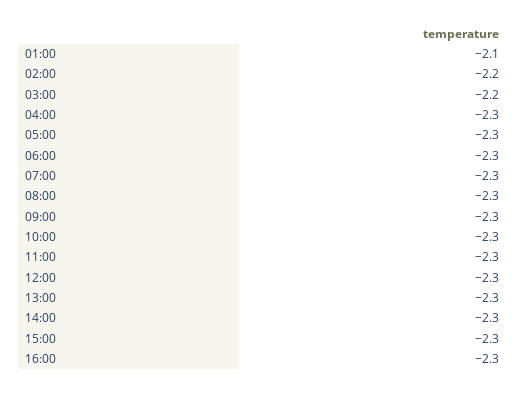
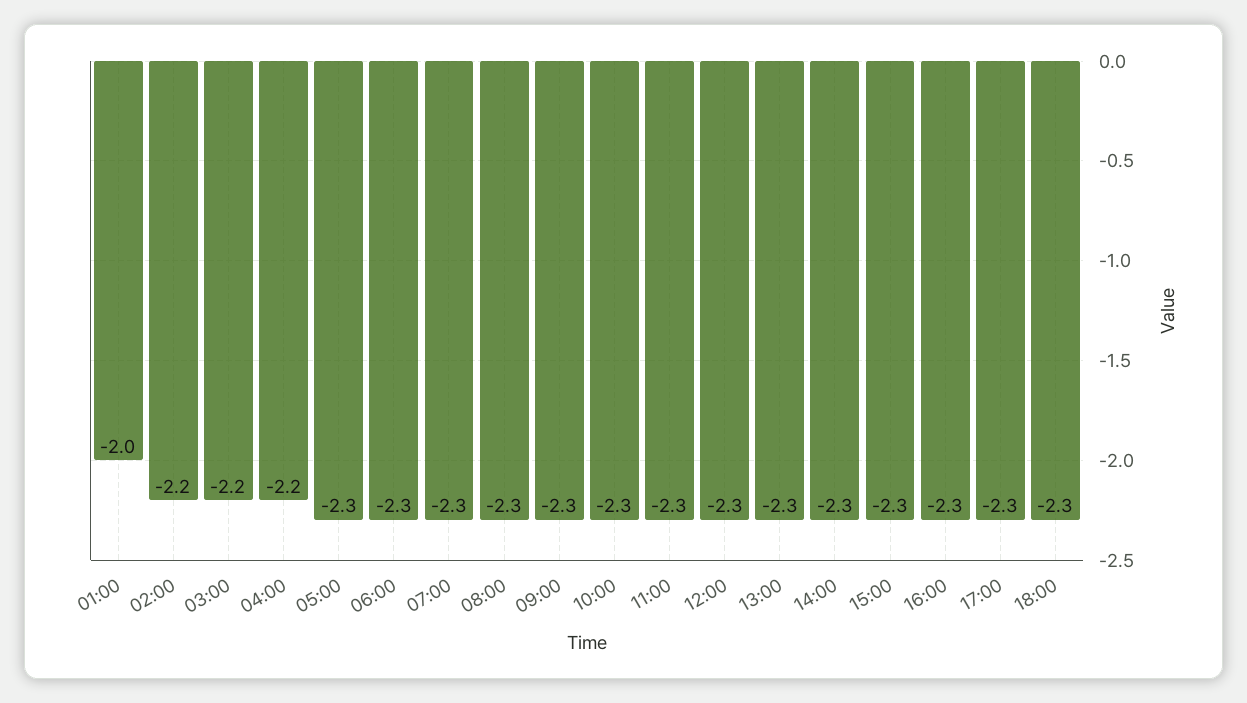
01:00: -2.1 -> -2
04:00: -2.3 -> -2.2
17:00: none -> -2.3
18:00: none -> -2.3

